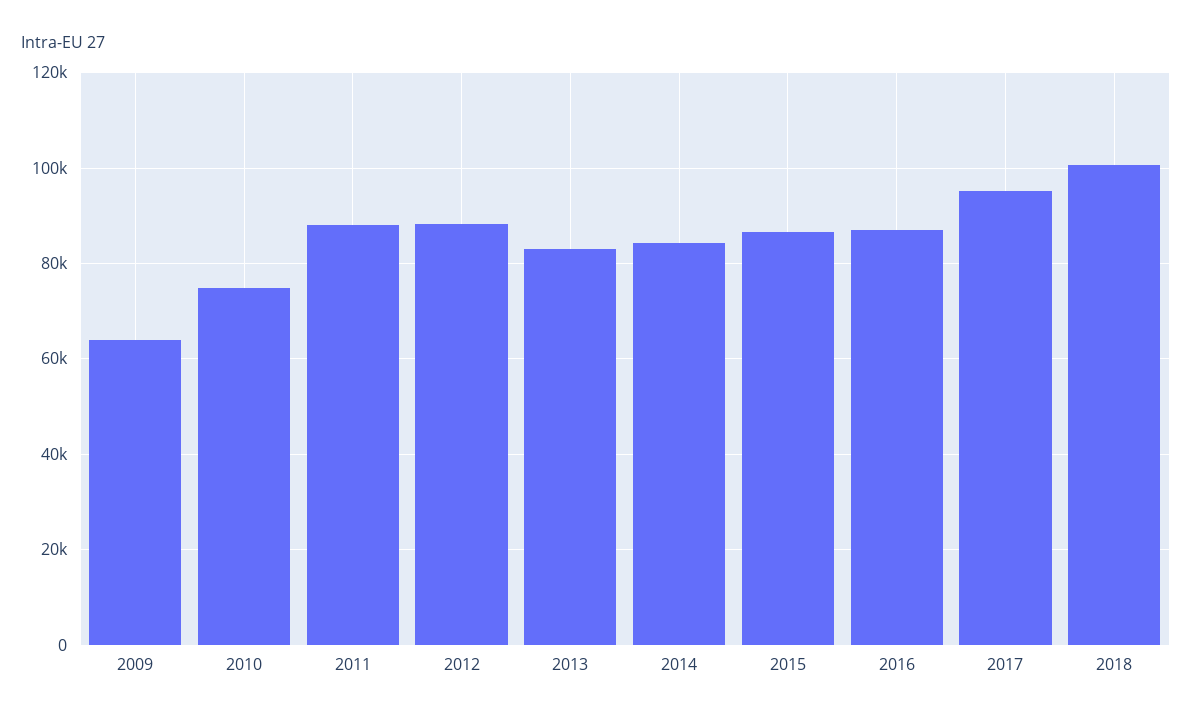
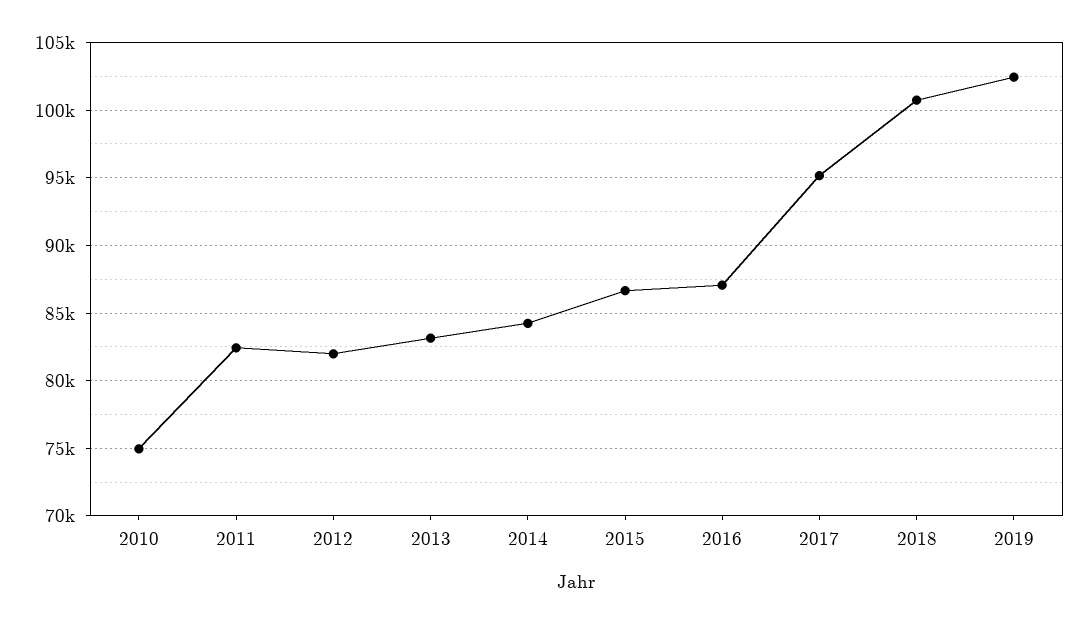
2009: 64000 -> none
2011: 88000 -> 82500
2012: 88000 -> 82000
2019: none -> 102500

